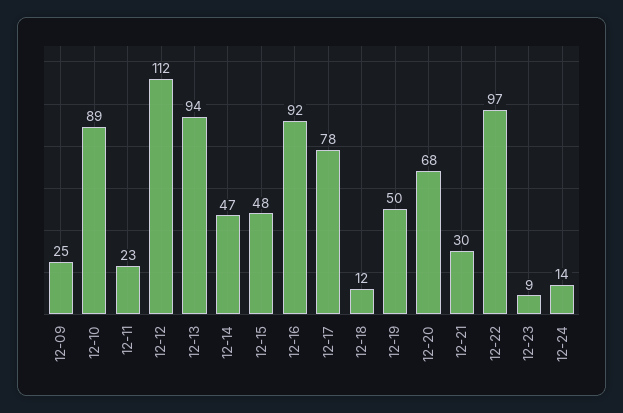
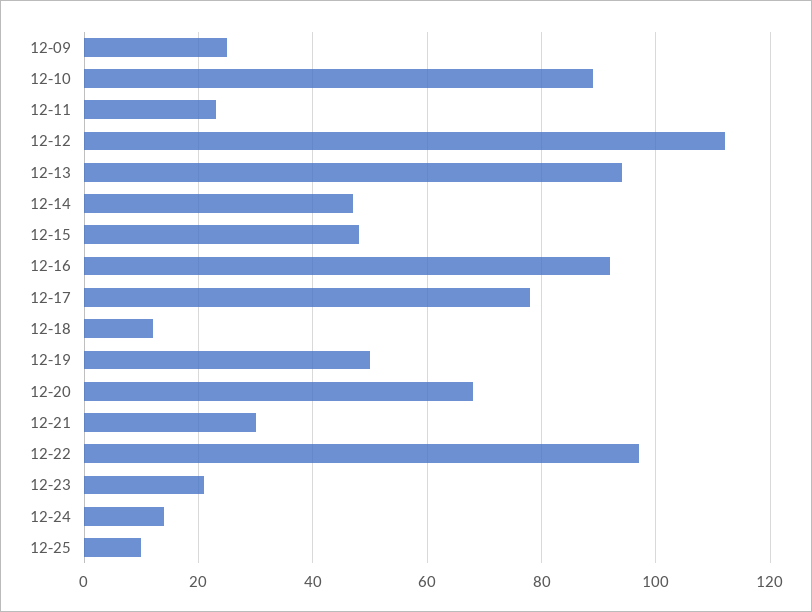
12-23: 9 -> 20
12-25: none -> 10

